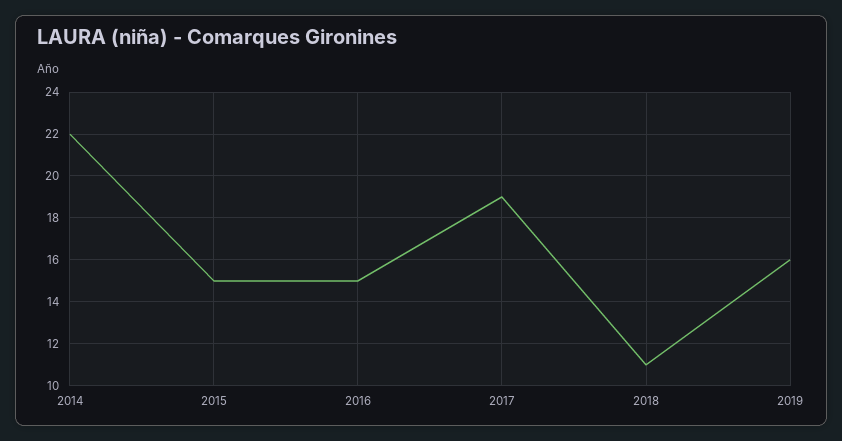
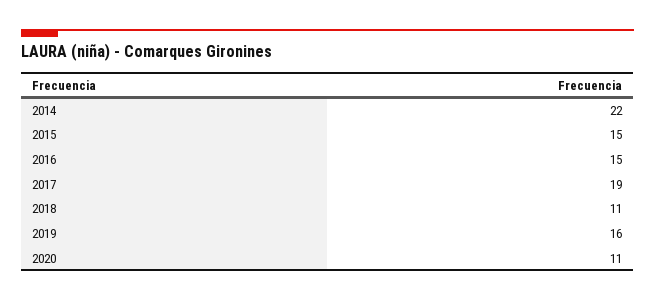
2020: none -> 11

